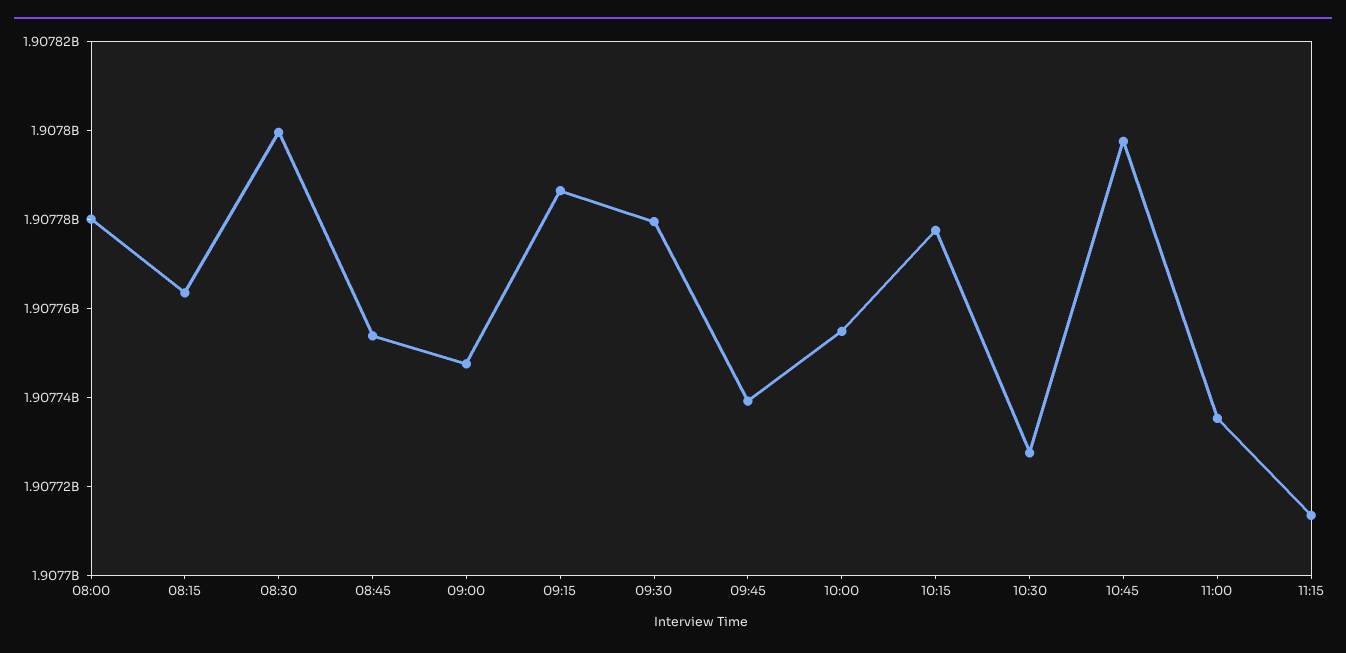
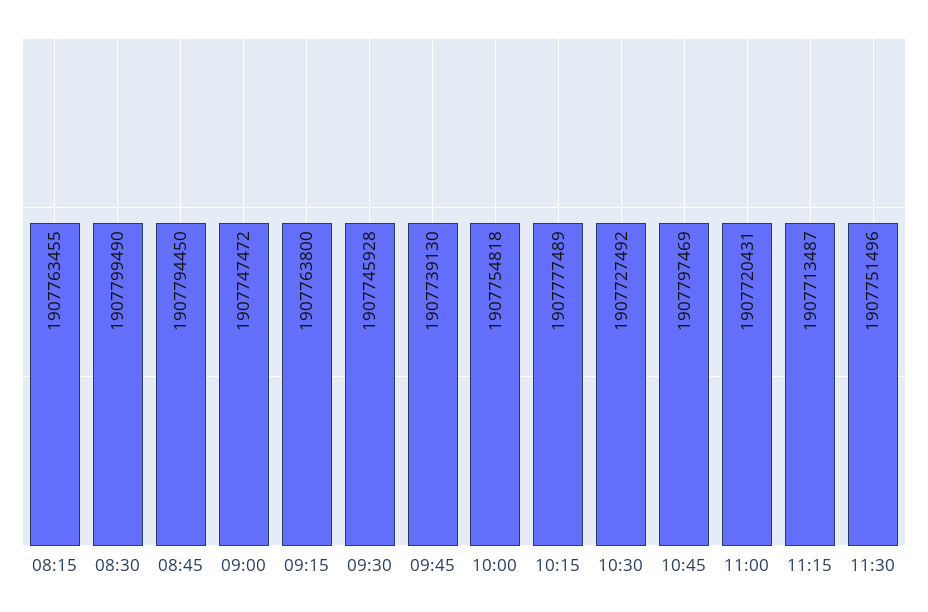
08:00: 1907780000 -> none
08:45: 1907755000 -> 1907794450
09:15: 1907785000 -> 1907763800
09:30: 1907780000 -> 1907745928
11:00: 1907735000 -> 1907720431
11:30: none -> 1907751496

